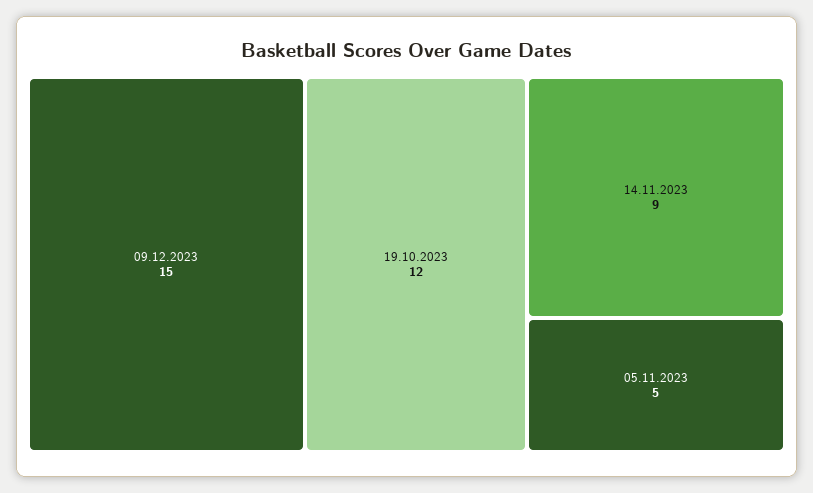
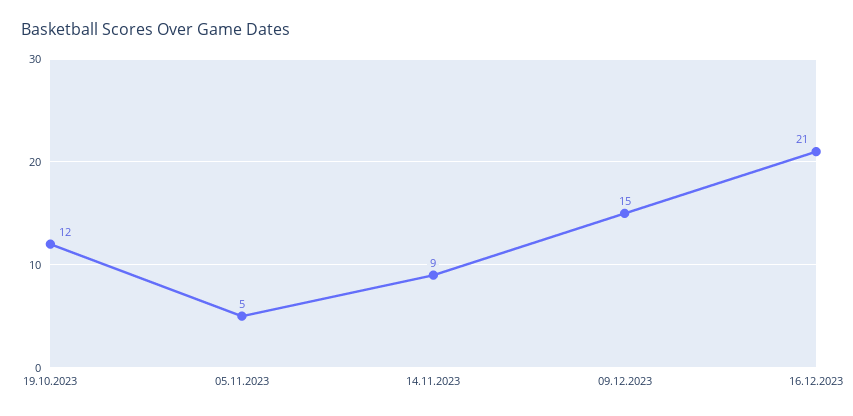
16.12.2023: none -> 21

